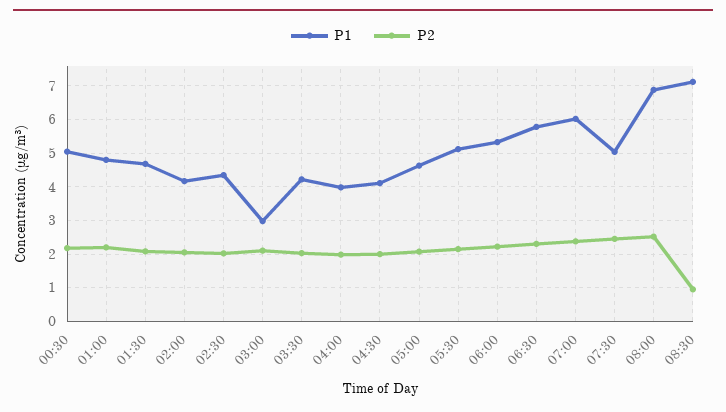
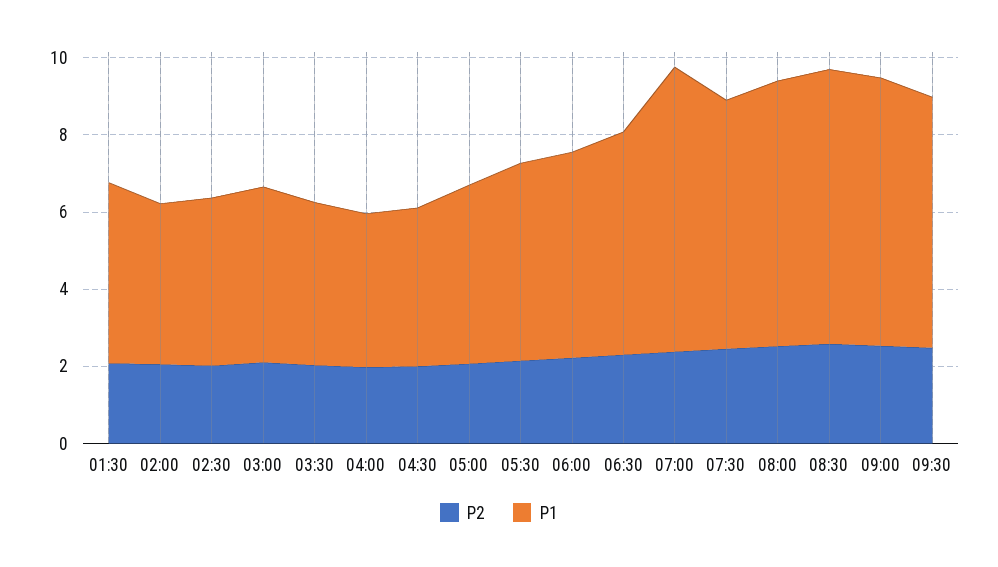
P1, 00:30: 5 -> none
P2, 00:30: 2.2 -> none
P1, 01:00: 4.8 -> none
P2, 01:00: 2.2 -> none
P1, 03:00: 3 -> 4.5
P1, 07:00: 6 -> 7.5
P1, 07:30: 5 -> 6.5
P2, 08:30: 1 -> 2.5
P2, 09:00: none -> 2.5
P1, 09:00: none -> 7
P2, 09:30: none -> 2.5
P1, 09:30: none -> 6.5

